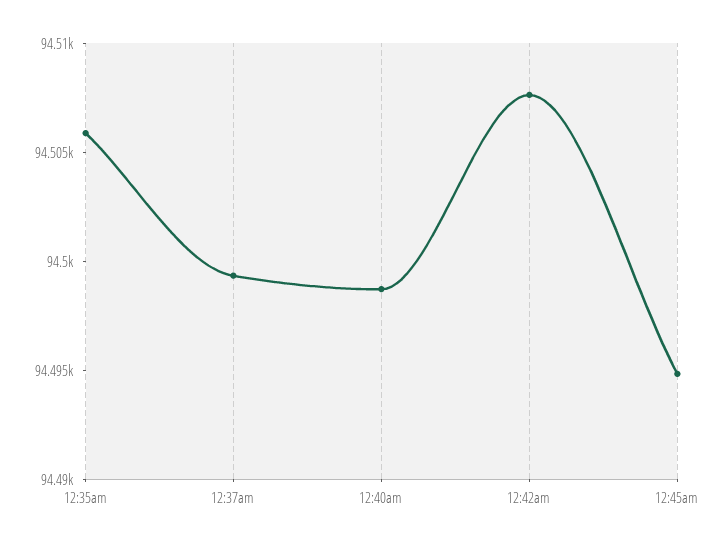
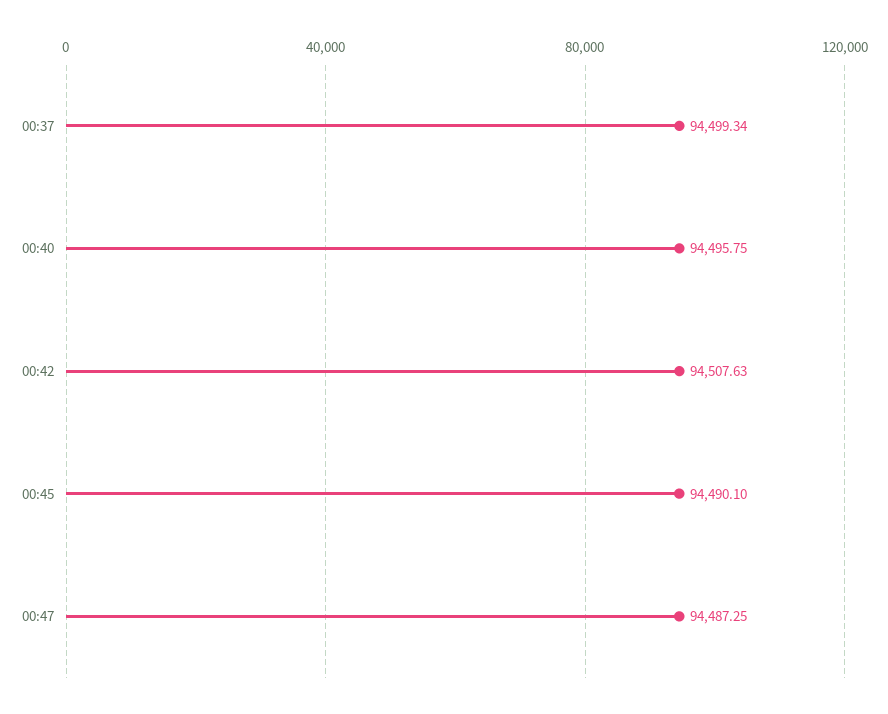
12:35am: 94506 -> none
12:40am: 94499 -> 94495.75
12:45am: 94495 -> 94490.1
00:47: none -> 94487.25

